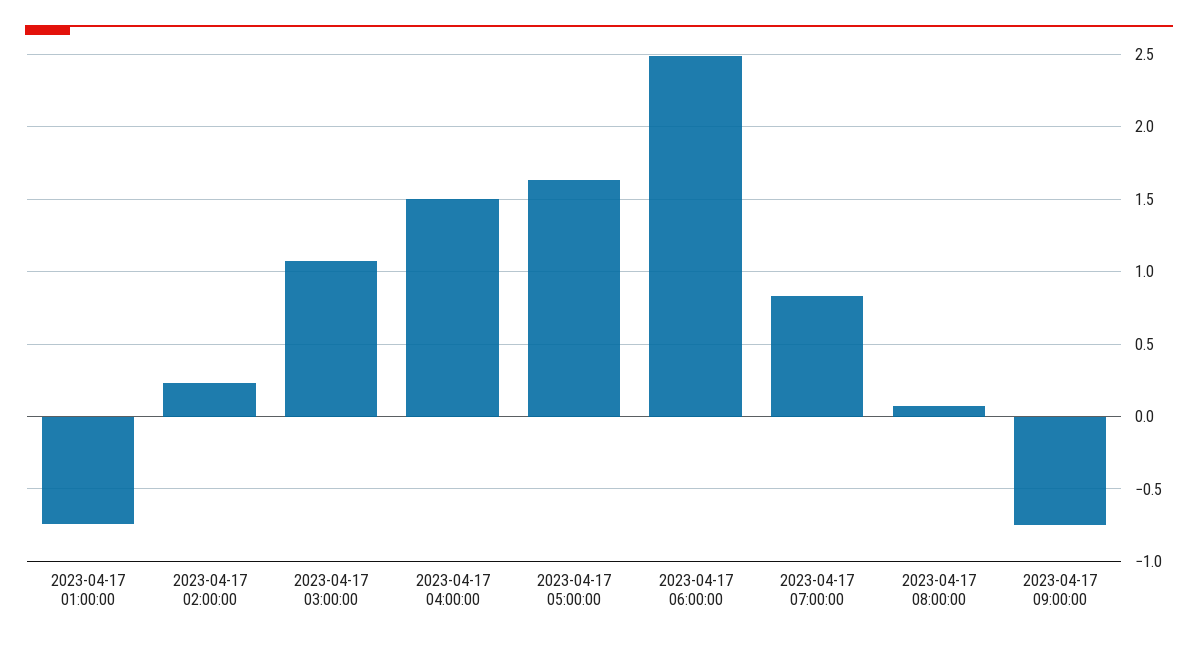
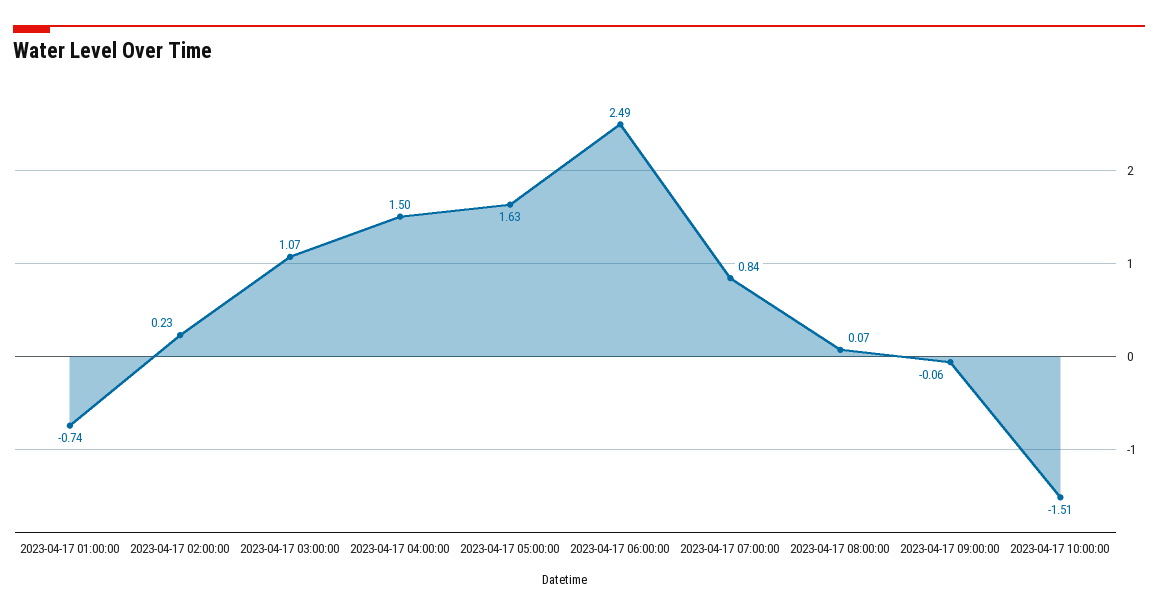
2023-04-17 09:00:00: -0.75 -> -0.06
2023-04-17 10:00:00: none -> -1.51

